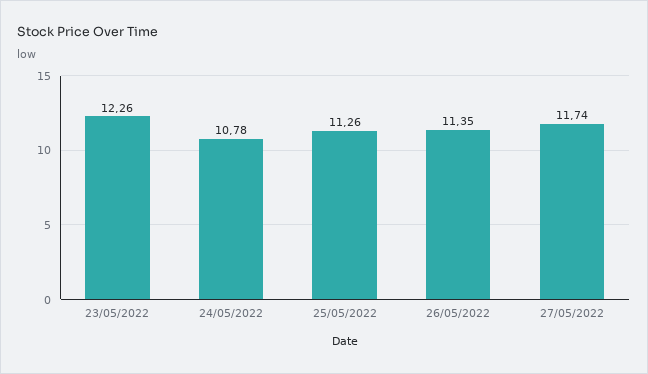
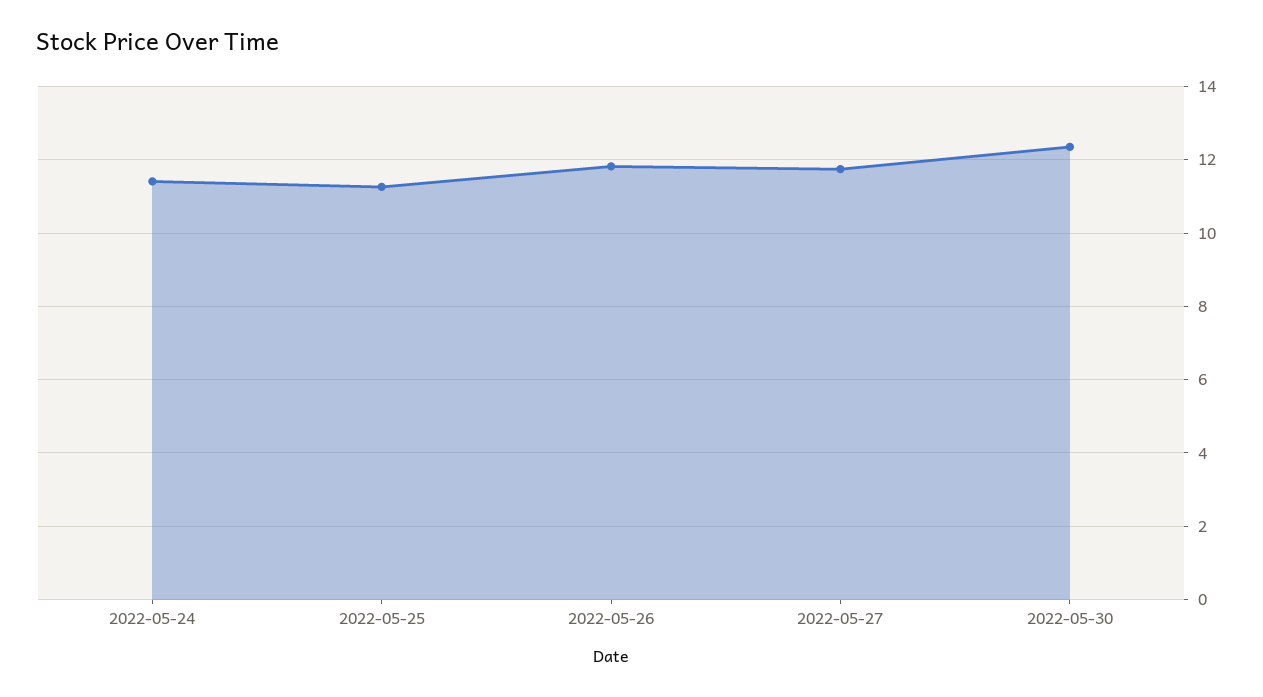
23/05/2022: 12.26 -> none
24/05/2022: 10.78 -> 11.4
26/05/2022: 11.35 -> 11.8
2022-05-30: none -> 12.4

